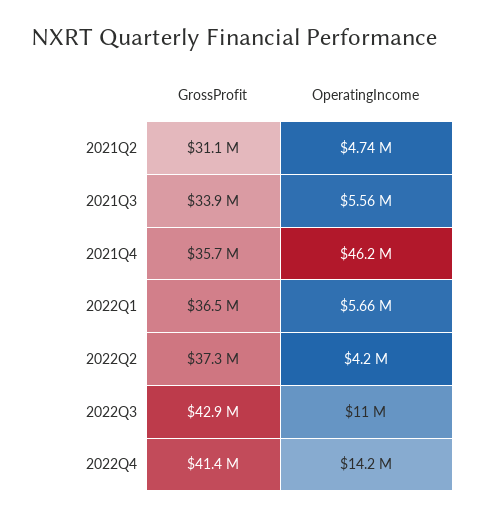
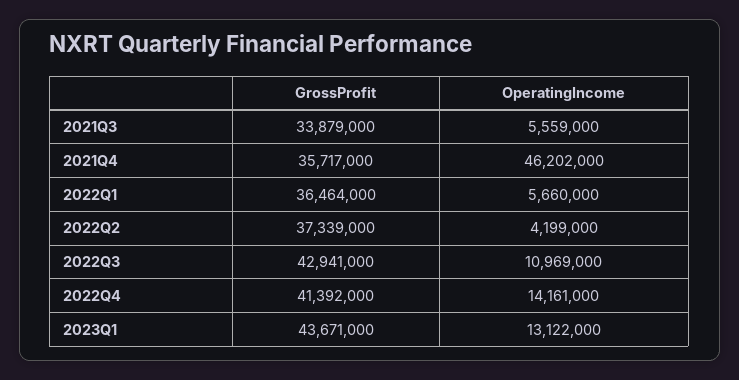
GrossProfit, 2021Q2: 31100000 -> none
OperatingIncome, 2021Q2: 4740000 -> none
GrossProfit, 2023Q1: none -> 43671000
OperatingIncome, 2023Q1: none -> 13122000

